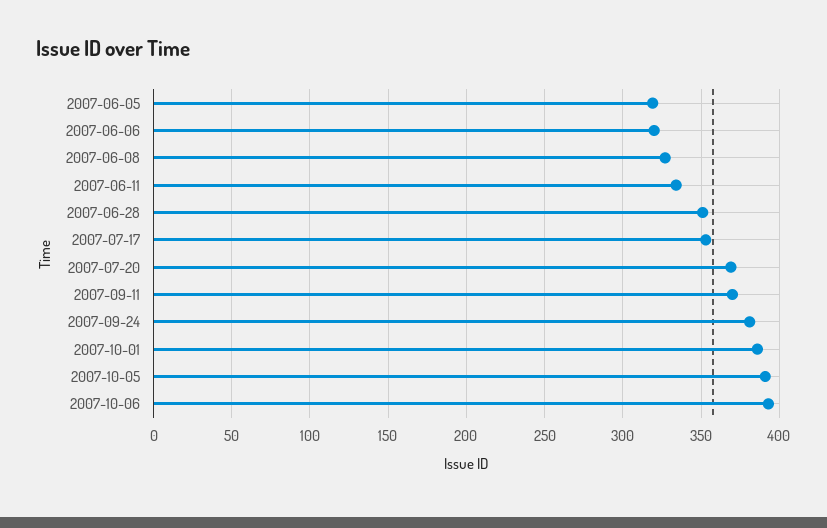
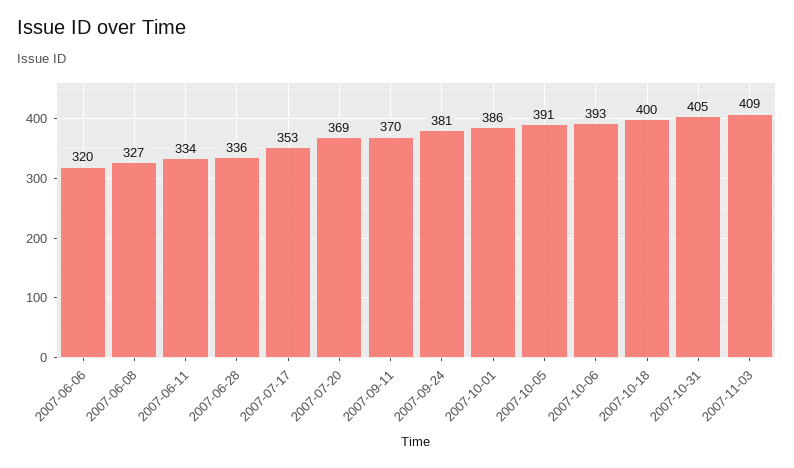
2007-06-05: 320 -> none
2007-06-28: 350 -> 336
2007-10-18: none -> 400
2007-10-31: none -> 405
2007-11-03: none -> 409

